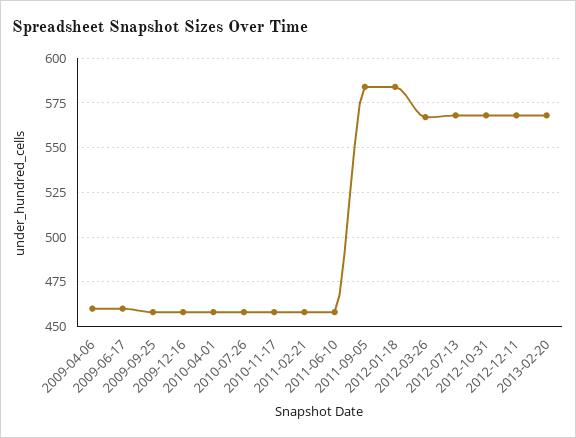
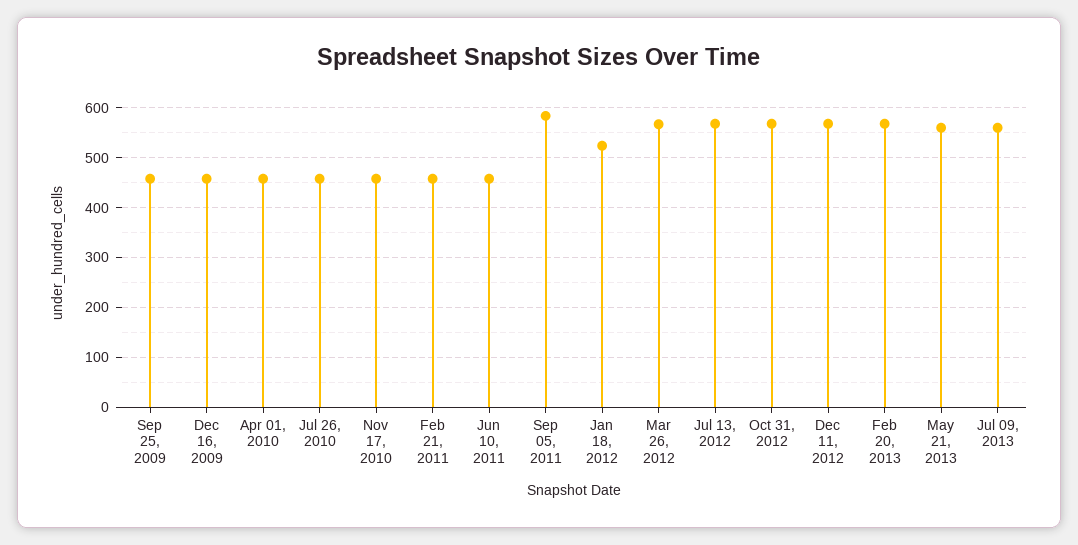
2009-04-06: 460 -> none
2009-06-17: 460 -> none
2012-01-18: 585 -> 520
May 21, 2013: none -> 560
Jul 09, 2013: none -> 560

